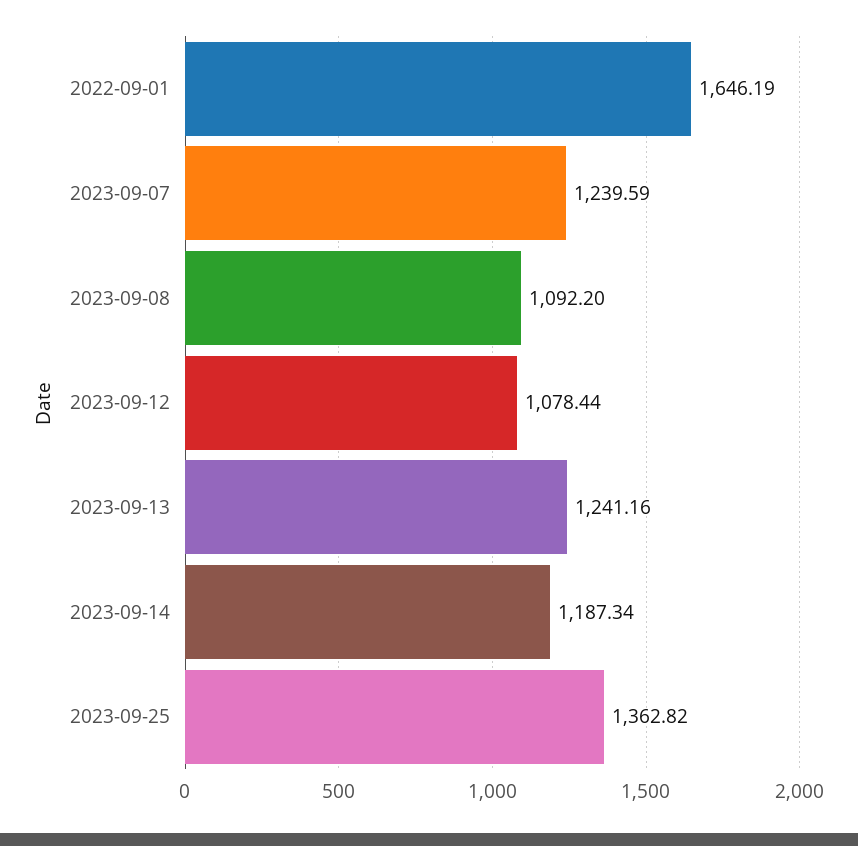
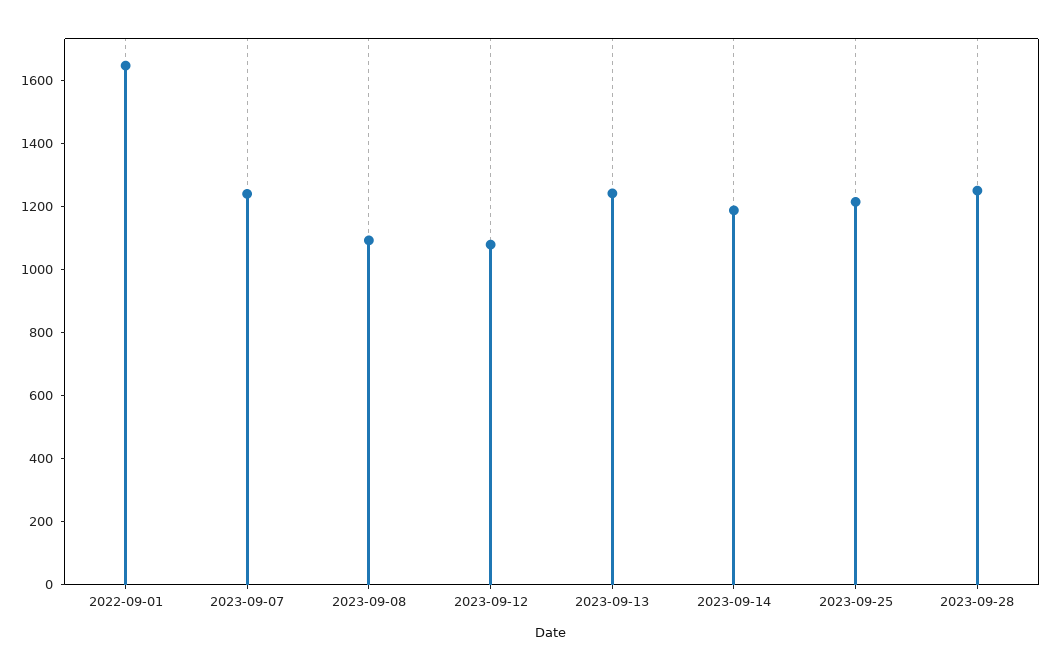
2023-09-25: 1362.82 -> 1200
2023-09-28: none -> 1250

